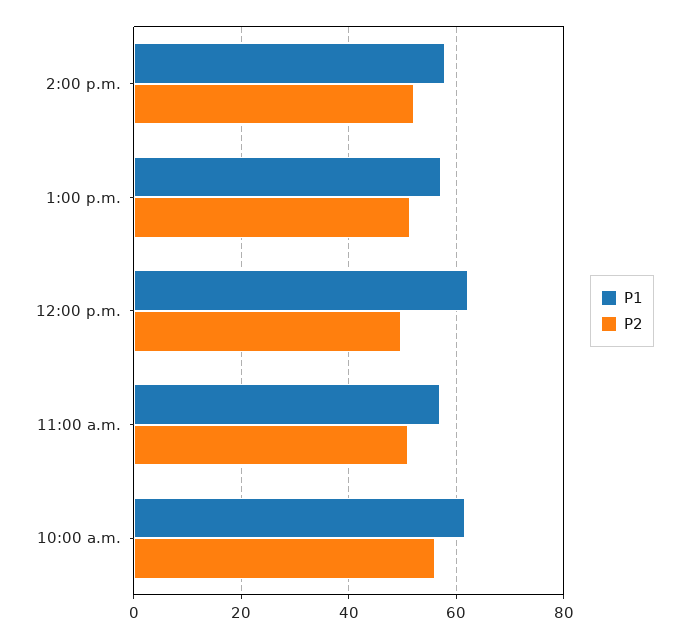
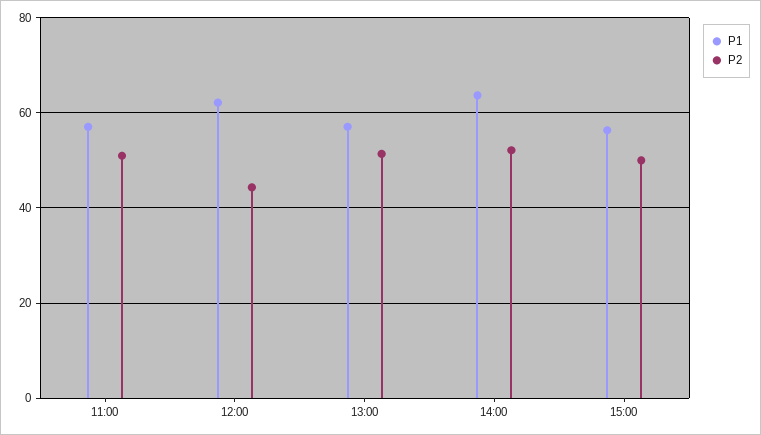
P1, 2:00 p.m.: 58 -> 64
P2, 12:00 p.m.: 50 -> 44
P1, 10:00 a.m.: 62 -> none
P2, 10:00 a.m.: 56 -> none
P1, 15:00: none -> 56
P2, 15:00: none -> 50

